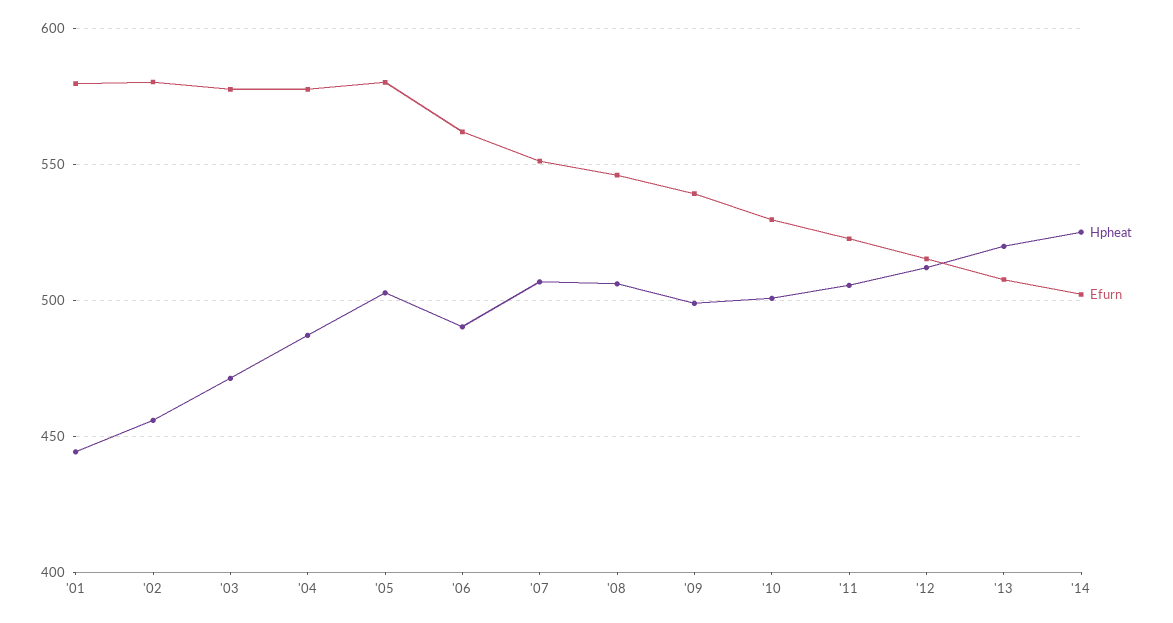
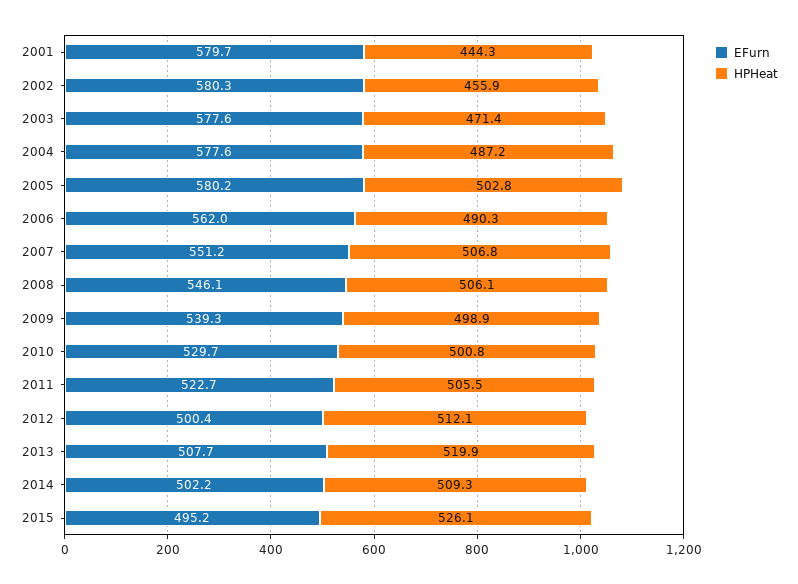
Efurn, '12: 515 -> 500.4
Hpheat, '14: 525 -> 509.3
Efurn, 2015: none -> 495.2
Hpheat, 2015: none -> 526.1

